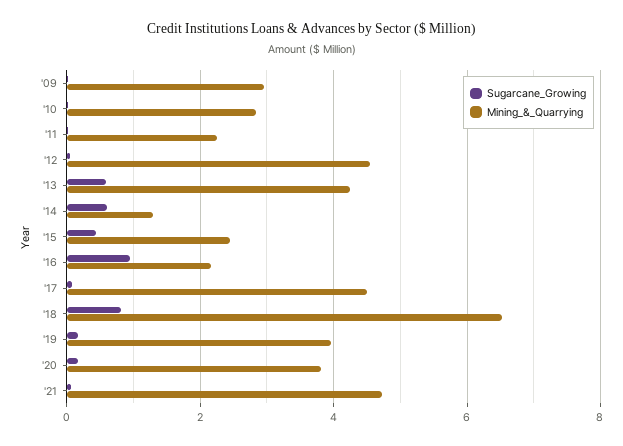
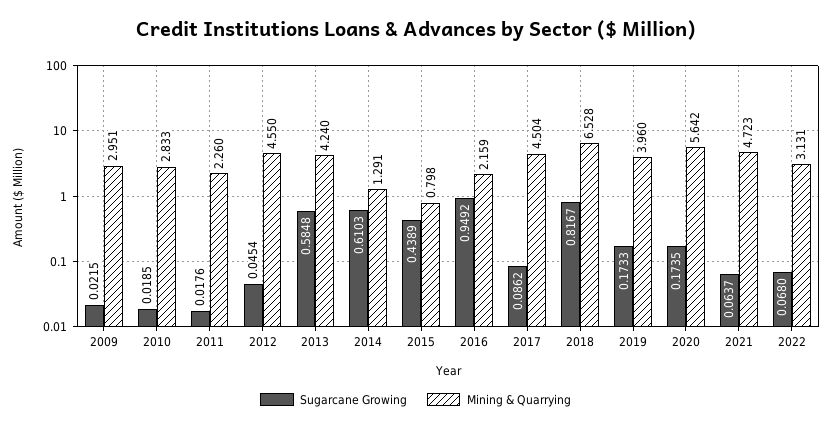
Mining_&_Quarrying, '15: 2.4 -> 0.798
Mining_&_Quarrying, '20: 3.8 -> 5.642
Sugarcane_Growing, 2022: none -> 0.068
Mining_&_Quarrying, 2022: none -> 3.131

